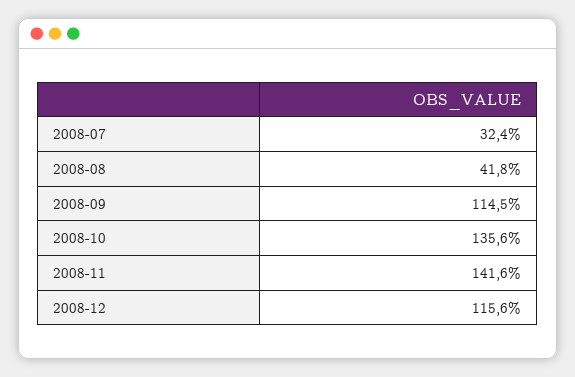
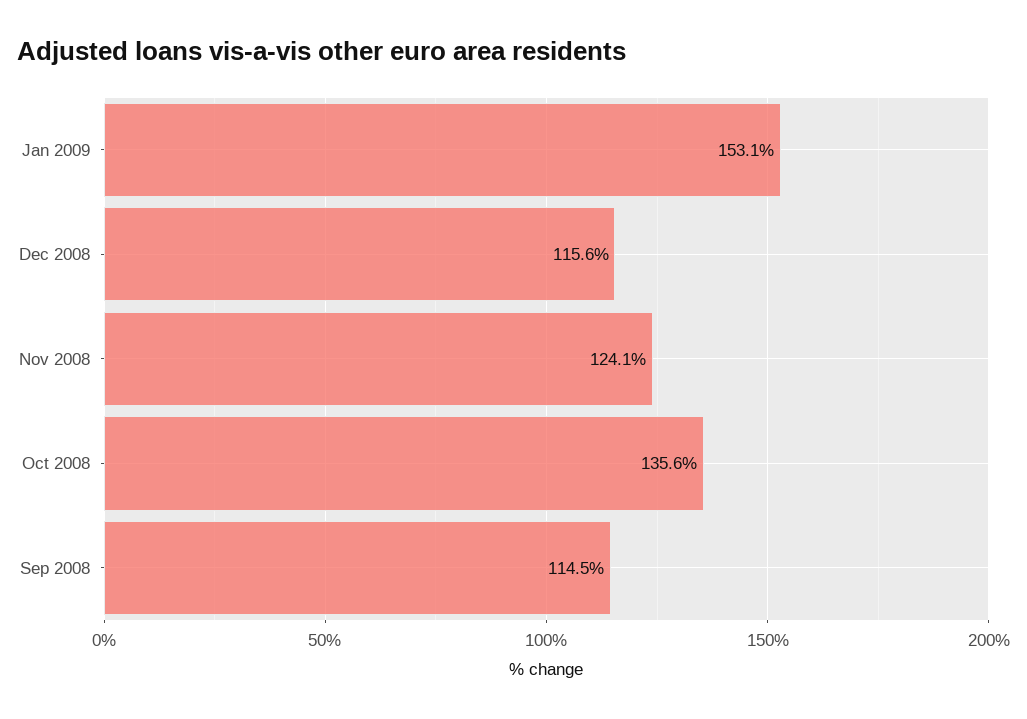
2008-07: 32.4 -> none
2008-08: 41.8 -> none
2008-11: 141.6 -> 124.1
Jan 2009: none -> 153.1

